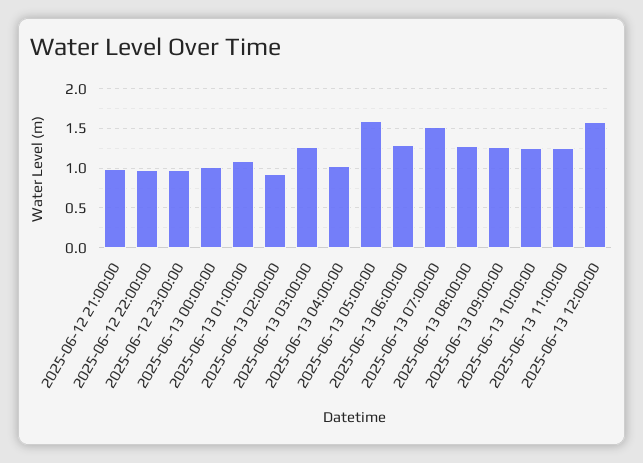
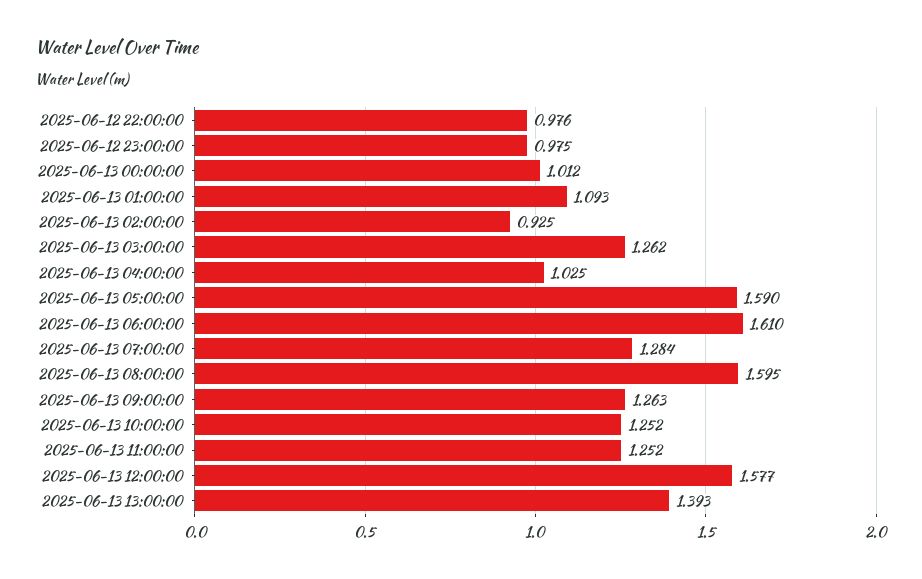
2025-06-12 21:00:00: 1 -> none
2025-06-13 06:00:00: 1.3 -> 1.61
2025-06-13 07:00:00: 1.5 -> 1.284
2025-06-13 08:00:00: 1.3 -> 1.595
2025-06-13 13:00:00: none -> 1.393

